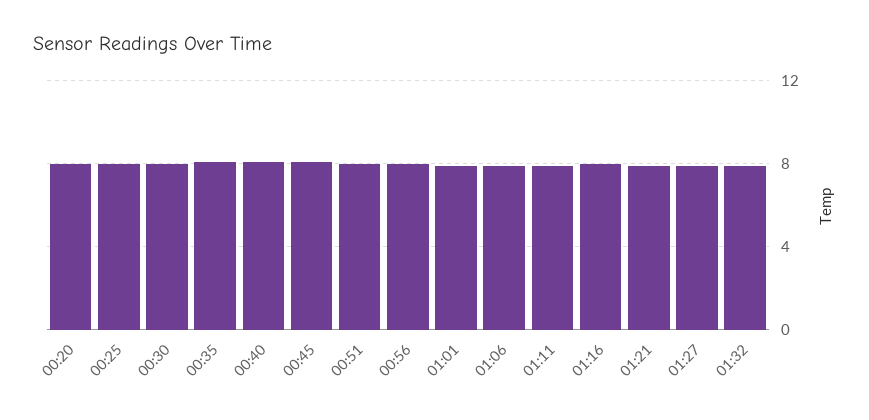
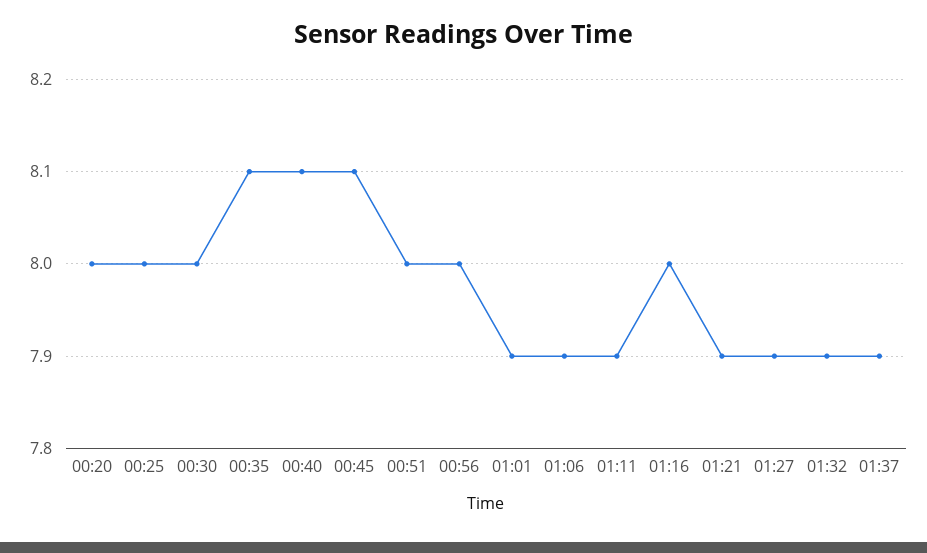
01:37: none -> 7.9

